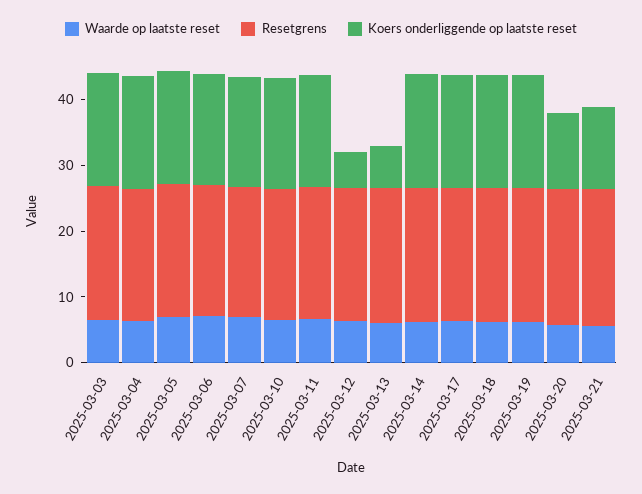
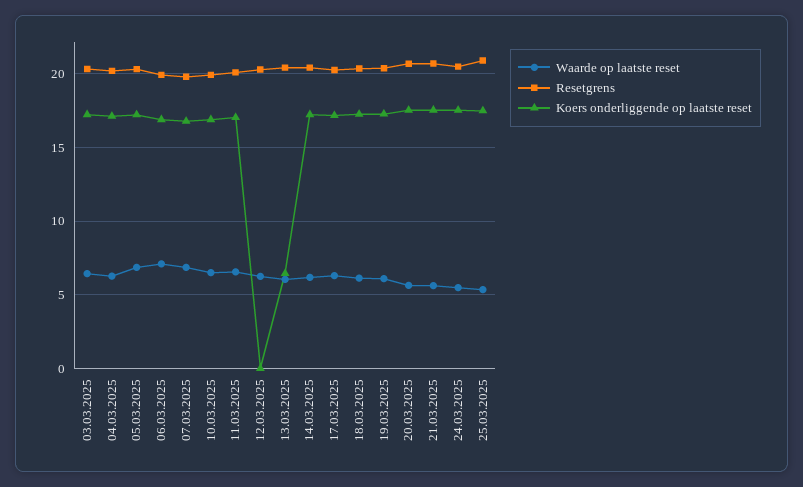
Koers onderliggende op laatste reset, 2025-03-12: 6 -> 0
Koers onderliggende op laatste reset, 2025-03-20: 12 -> 17.5
Koers onderliggende op laatste reset, 2025-03-21: 12 -> 17.5
Waarde op laatste reset, 24.03.2025: none -> 5.5
Resetgrens, 24.03.2025: none -> 20.5
Koers onderliggende op laatste reset, 24.03.2025: none -> 17.5
Waarde op laatste reset, 25.03.2025: none -> 5.5
Resetgrens, 25.03.2025: none -> 21
Koers onderliggende op laatste reset, 25.03.2025: none -> 17.5

